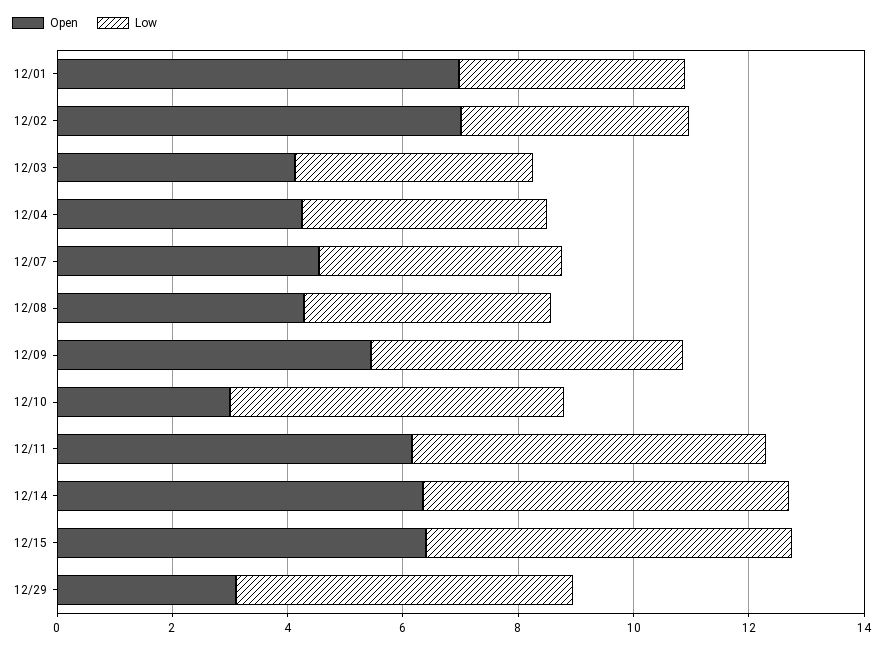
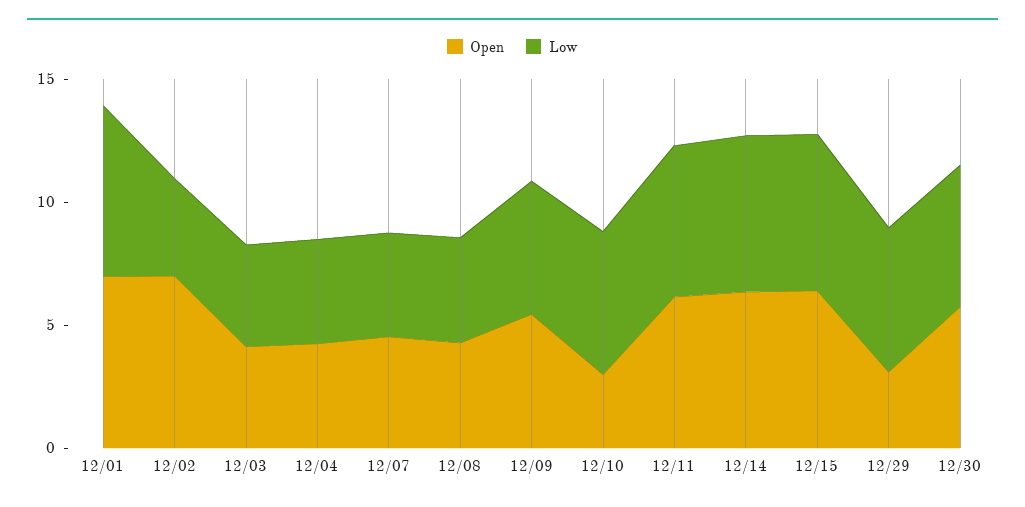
Low, 12/01: 4 -> 7
Open, 12/30: none -> 6
Low, 12/30: none -> 6

